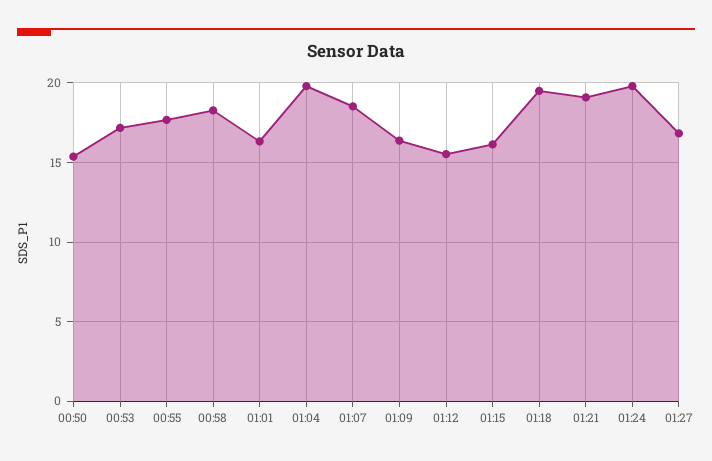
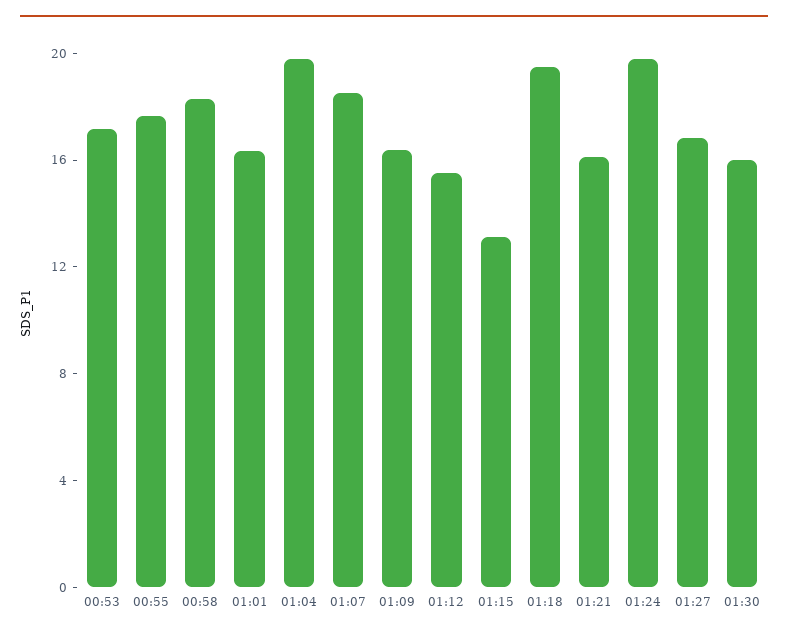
00:50: 15.5 -> none
01:15: 16 -> 13
01:21: 19 -> 16
01:30: none -> 16

